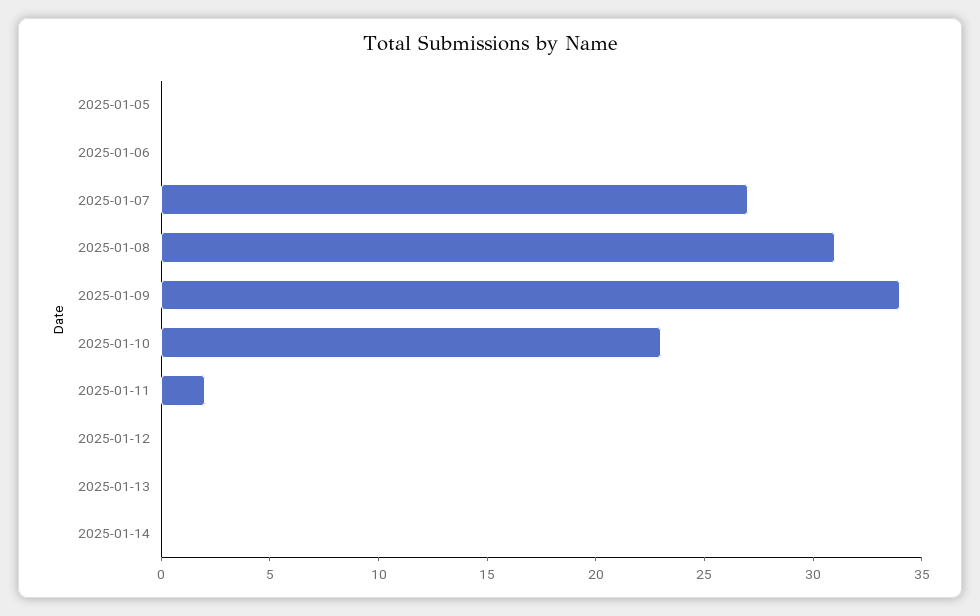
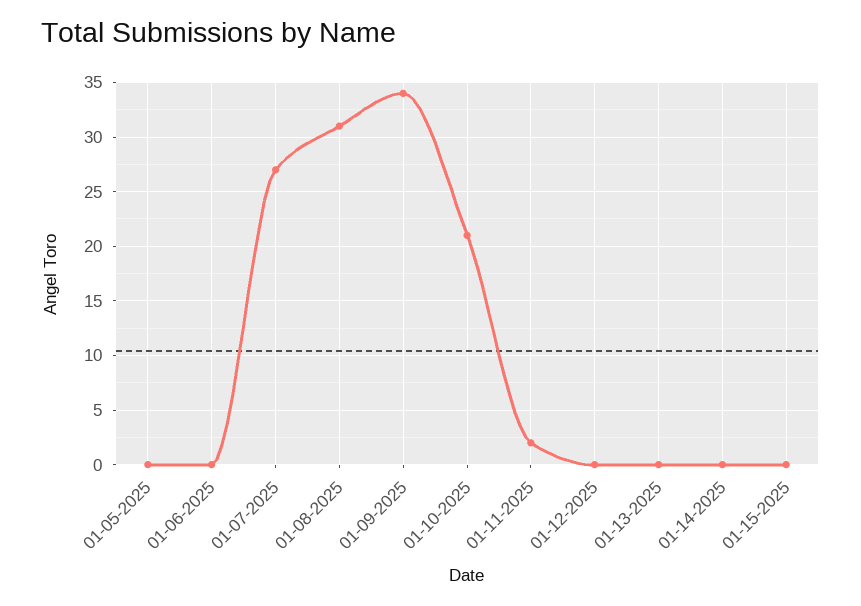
2025-01-10: 23 -> 21
01-15-2025: none -> 0

